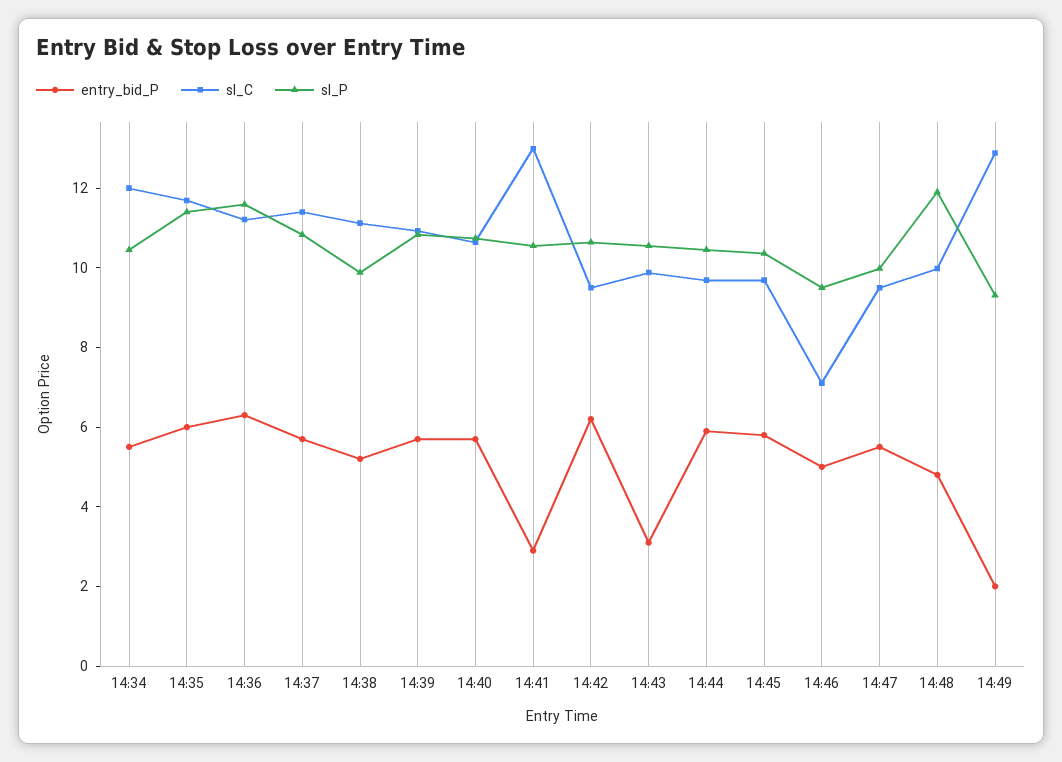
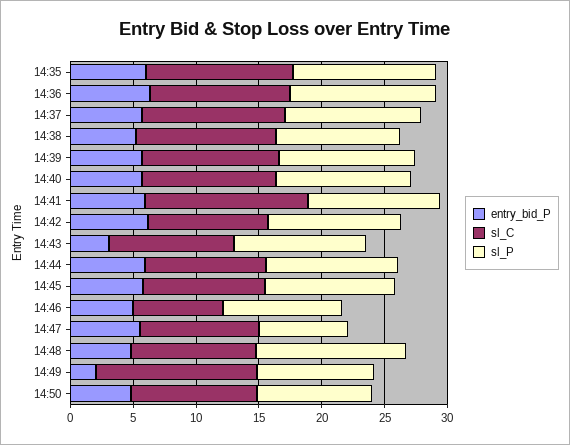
entry_bid_P, 14:34: 5.5 -> none
sl_C, 14:34: 12 -> none
sl_P, 14:34: 10.5 -> none
entry_bid_P, 14:41: 3 -> 6
sl_P, 14:47: 10 -> 7
entry_bid_P, 14:50: none -> 5
sl_C, 14:50: none -> 10
sl_P, 14:50: none -> 9

